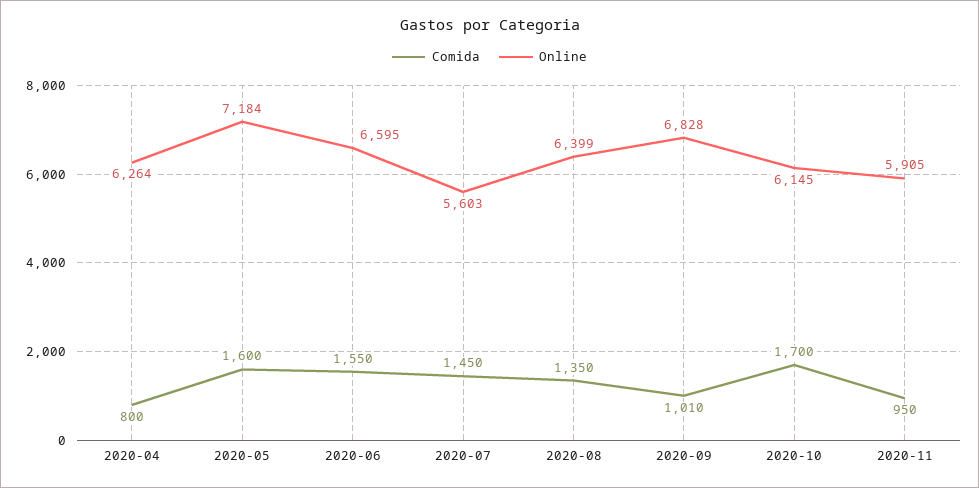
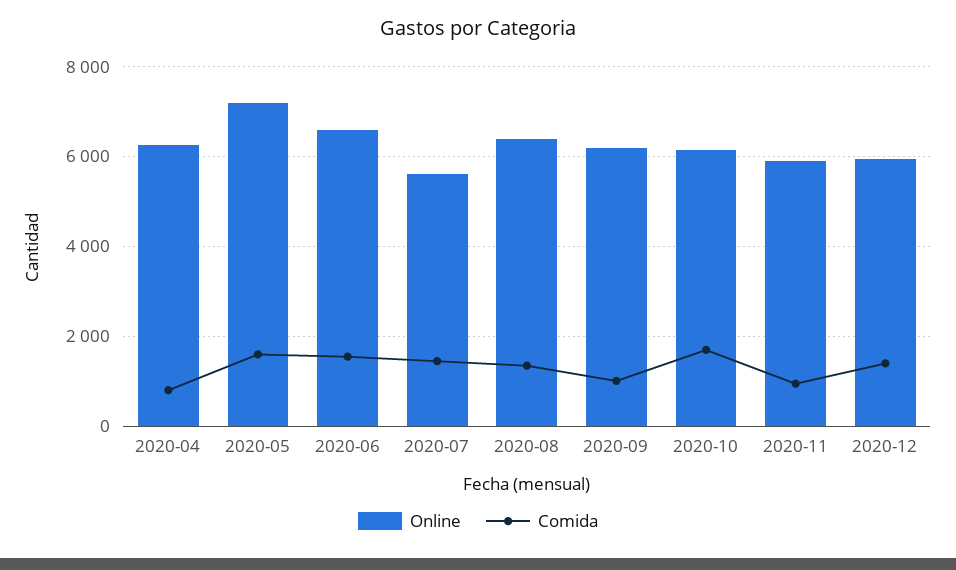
Online, 2020-09: 6828 -> 6200
Online, 2020-12: none -> 6000
Comida, 2020-12: none -> 1400

